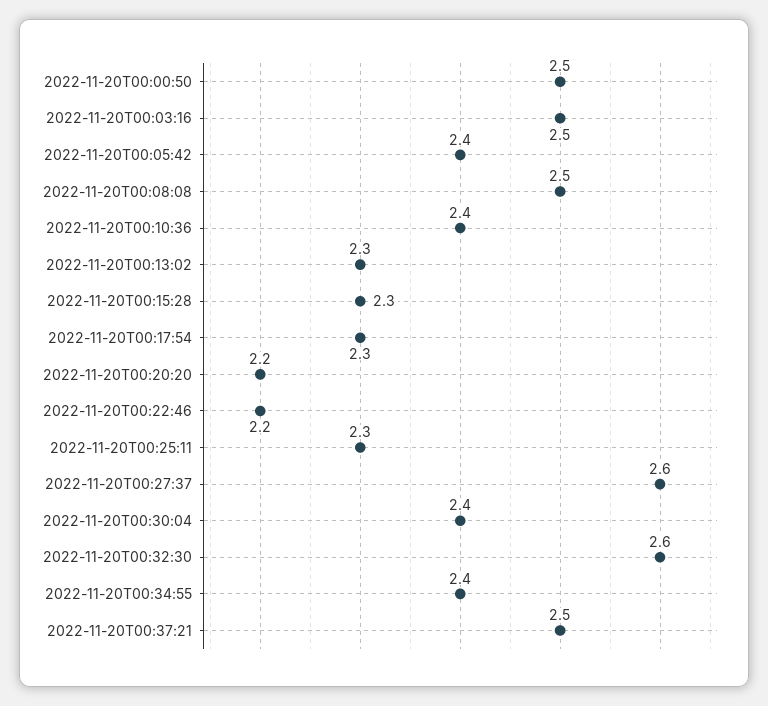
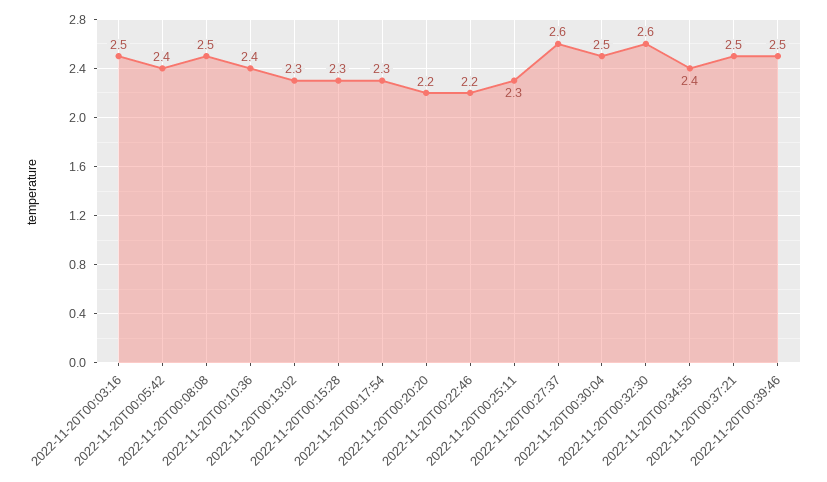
2022-11-20T00:00:50: 2.5 -> none
2022-11-20T00:30:04: 2.4 -> 2.5
2022-11-20T00:39:46: none -> 2.5

